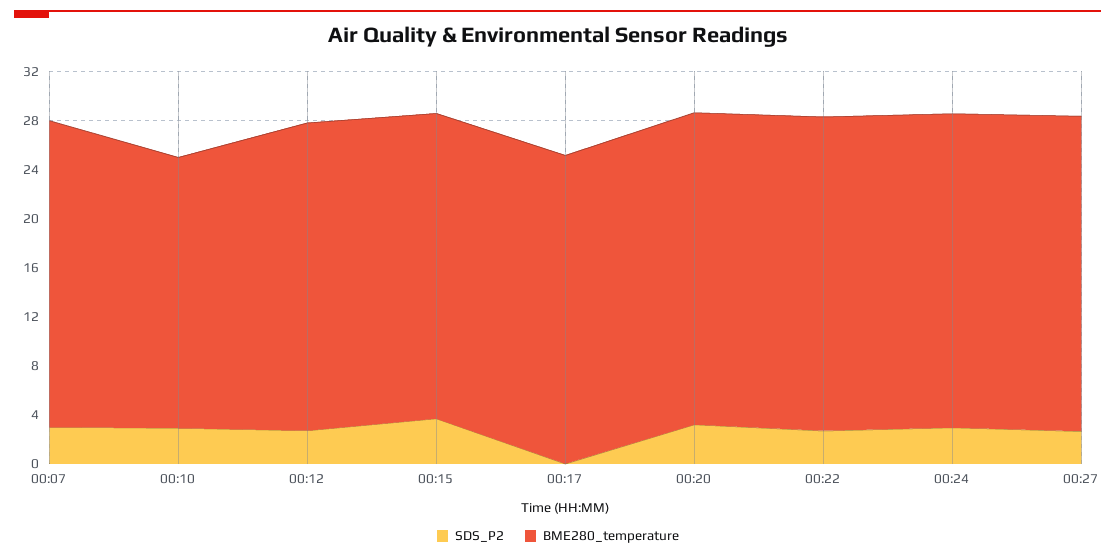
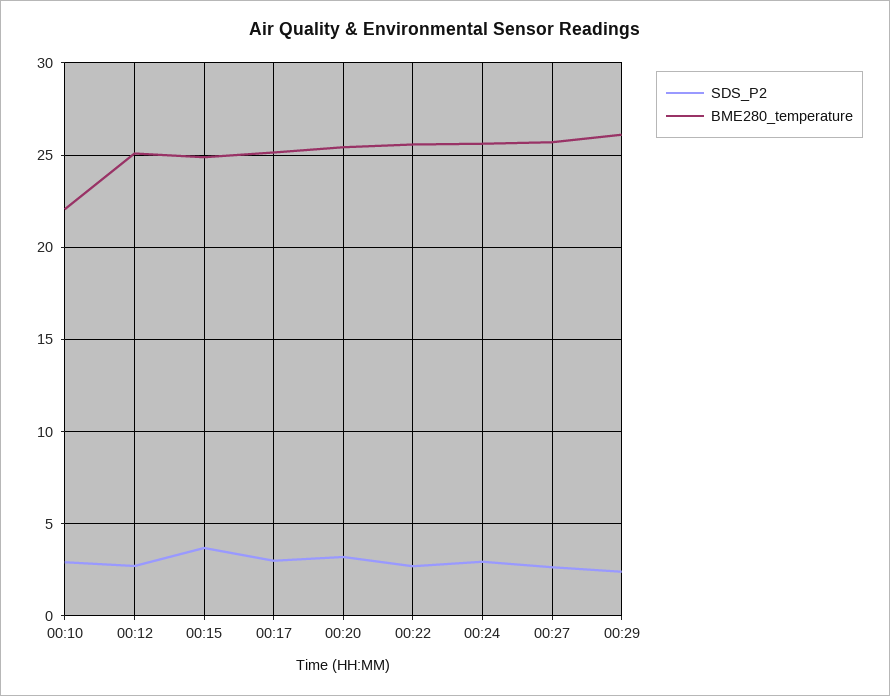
SDS_P2, 00:07: 3 -> none
BME280_temperature, 00:07: 25 -> none
SDS_P2, 00:17: 0 -> 3
SDS_P2, 00:29: none -> 2.5
BME280_temperature, 00:29: none -> 26

